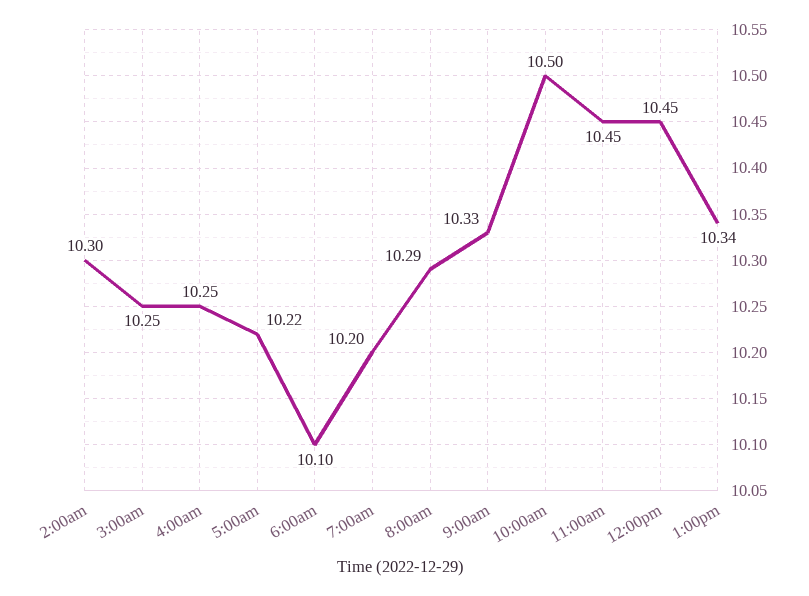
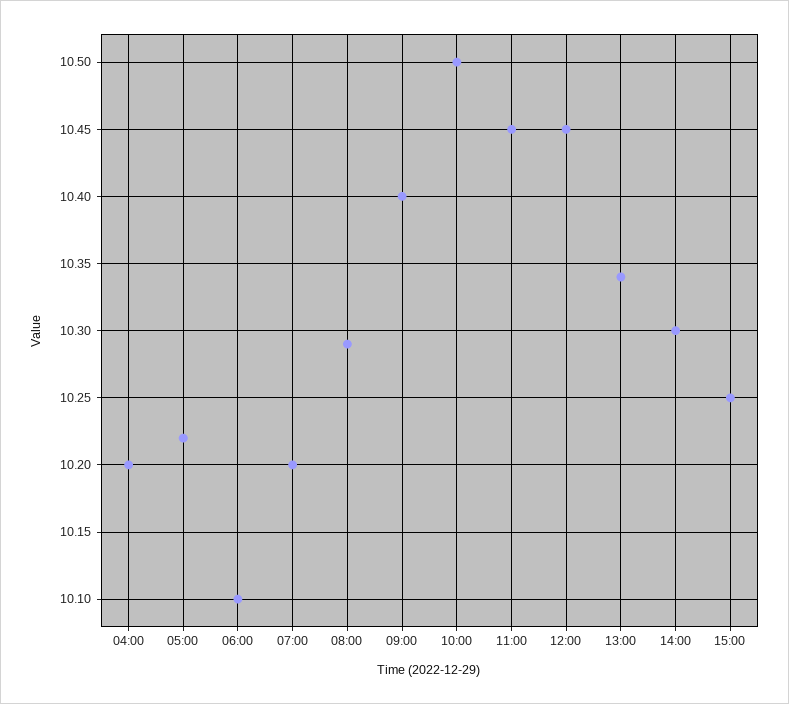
2:00am: 10.3 -> none
3:00am: 10.25 -> none
4:00am: 10.25 -> 10.2
9:00am: 10.33 -> 10.4
14:00: none -> 10.3
15:00: none -> 10.25

